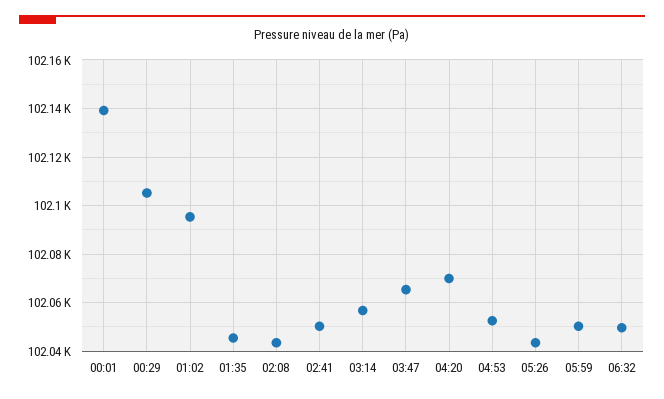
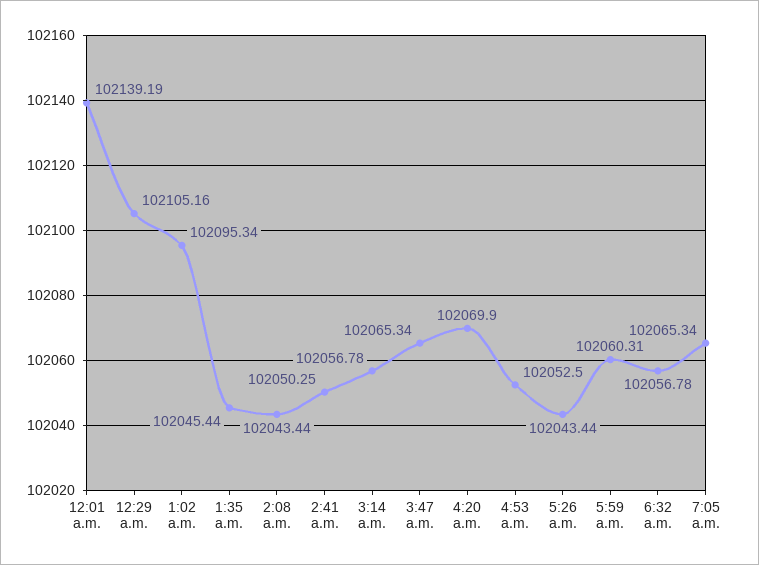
05:59: 102050 -> 102060.31
06:32: 102050 -> 102056.78
7:05 a.m.: none -> 102065.34

